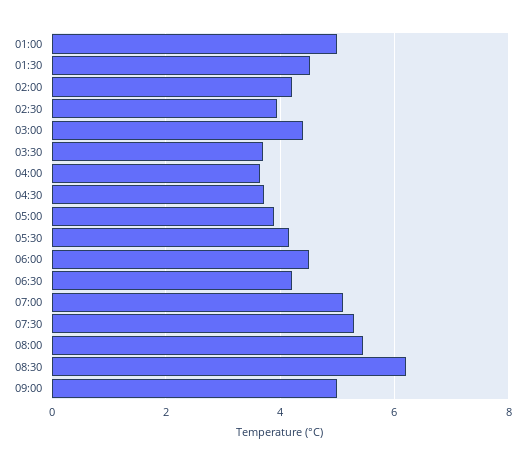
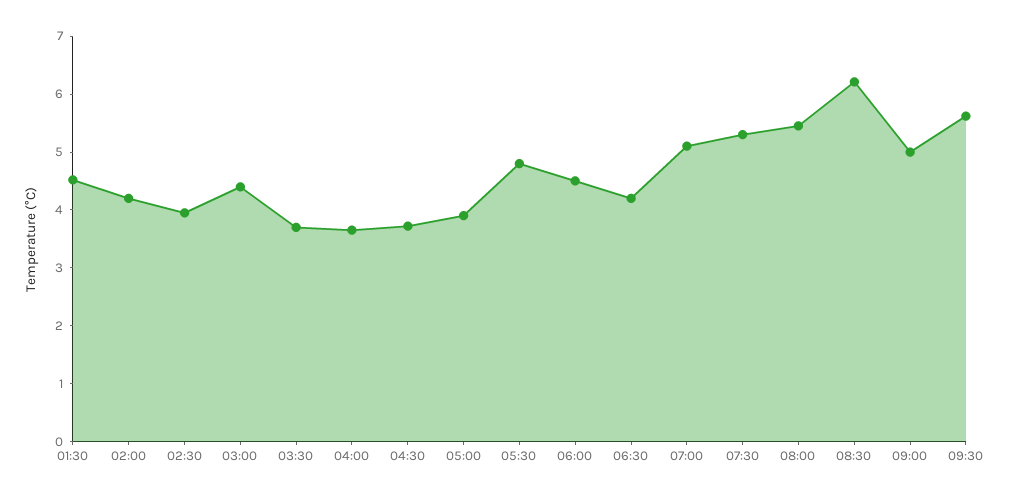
01:00: 5 -> none
05:30: 4.2 -> 4.8
09:30: none -> 5.6

